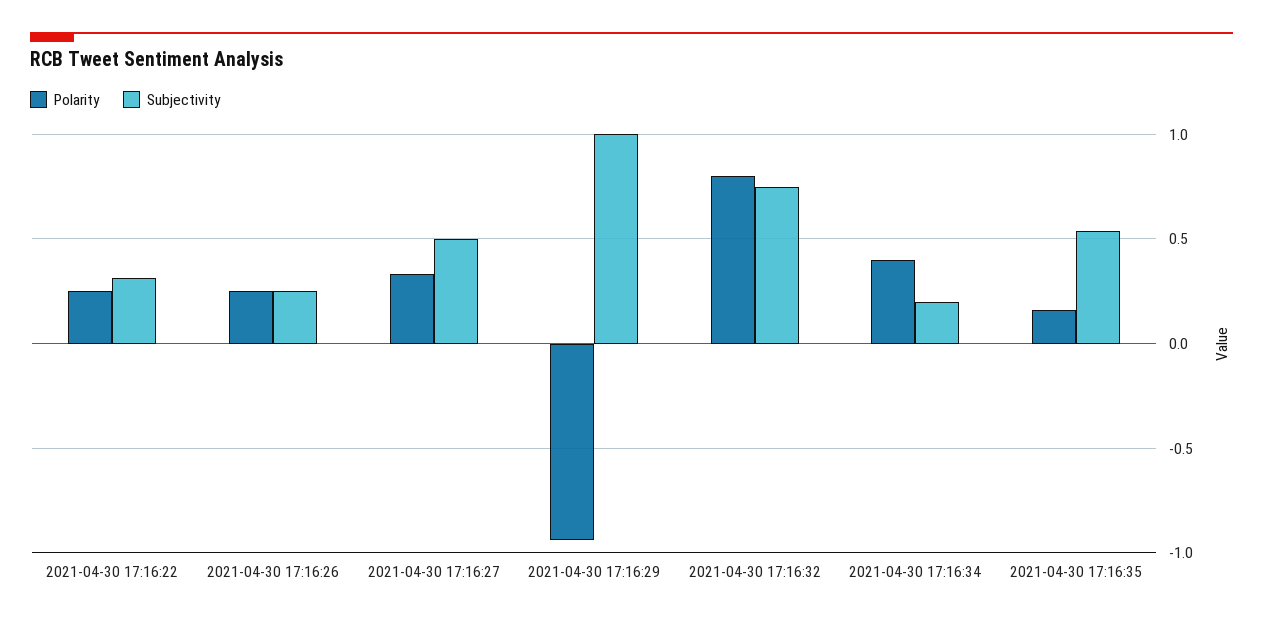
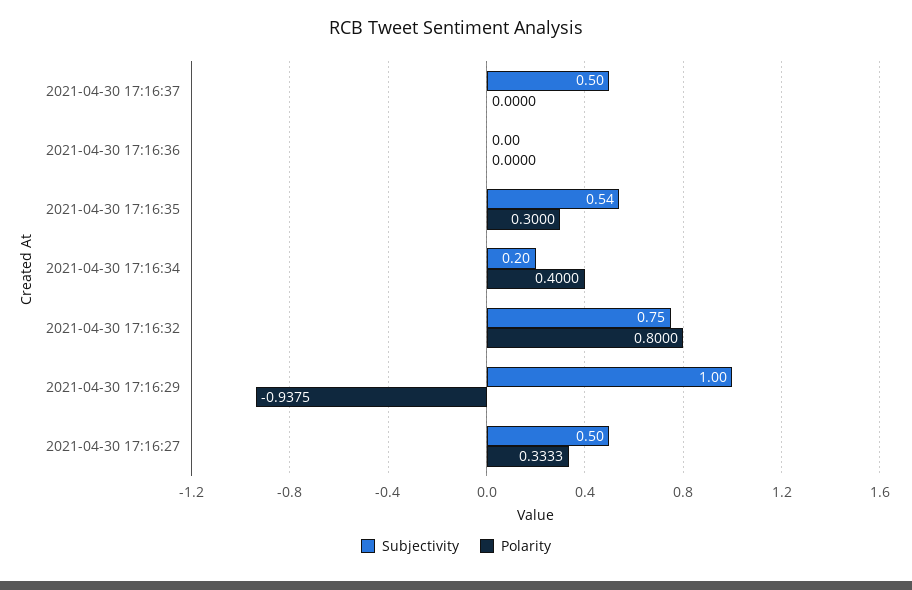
Polarity, 2021-04-30 17:16:22: 0.25 -> none
Subjectivity, 2021-04-30 17:16:22: 0.3 -> none
Polarity, 2021-04-30 17:16:26: 0.25 -> none
Subjectivity, 2021-04-30 17:16:26: 0.25 -> none
Polarity, 2021-04-30 17:16:35: 0.15 -> 0.3
Subjectivity, 2021-04-30 17:16:37: none -> 0.5
Polarity, 2021-04-30 17:16:37: none -> 0
Subjectivity, 2021-04-30 17:16:36: none -> 0
Polarity, 2021-04-30 17:16:36: none -> 0

